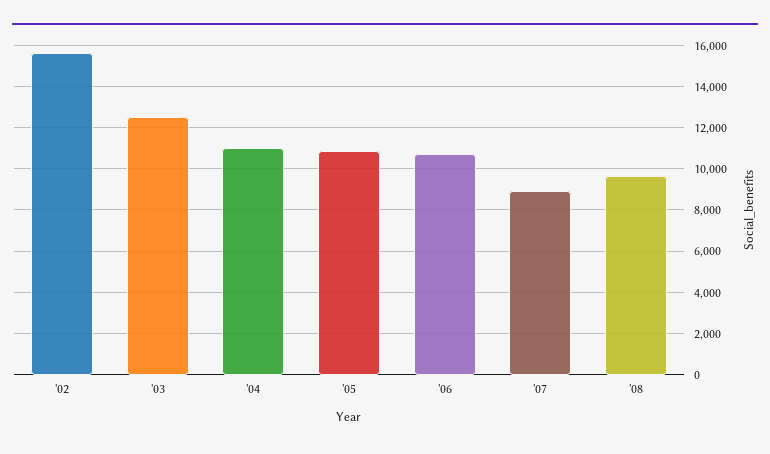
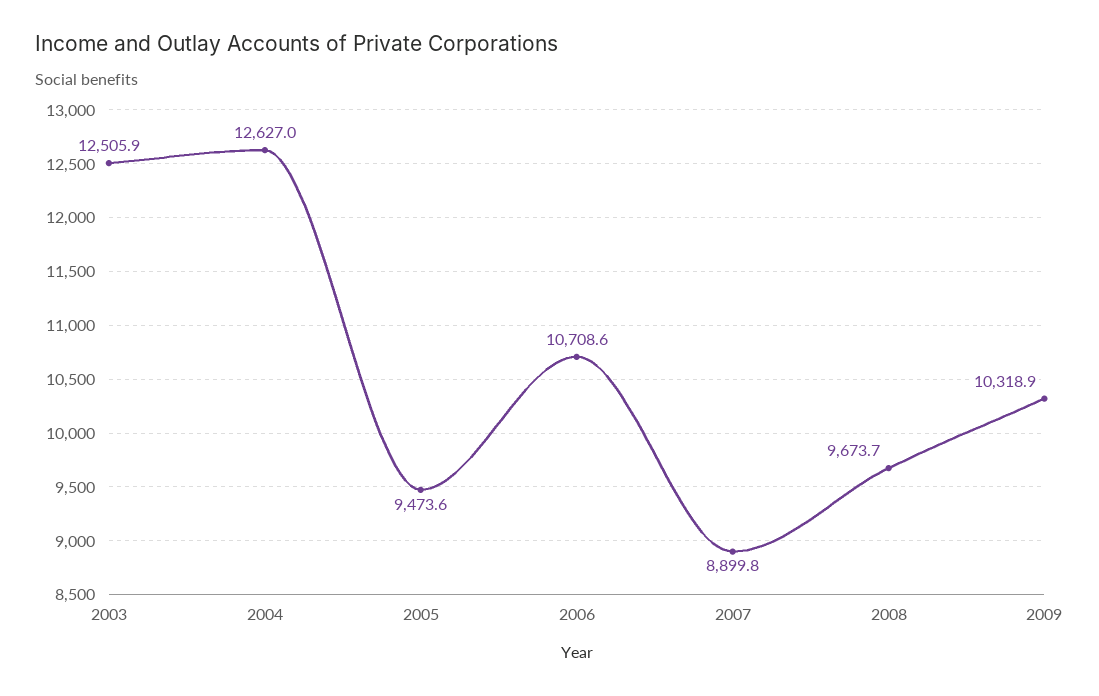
'02: 15500 -> none
'04: 11000 -> 12627
'05: 11000 -> 9473.6
2009: none -> 10318.9

